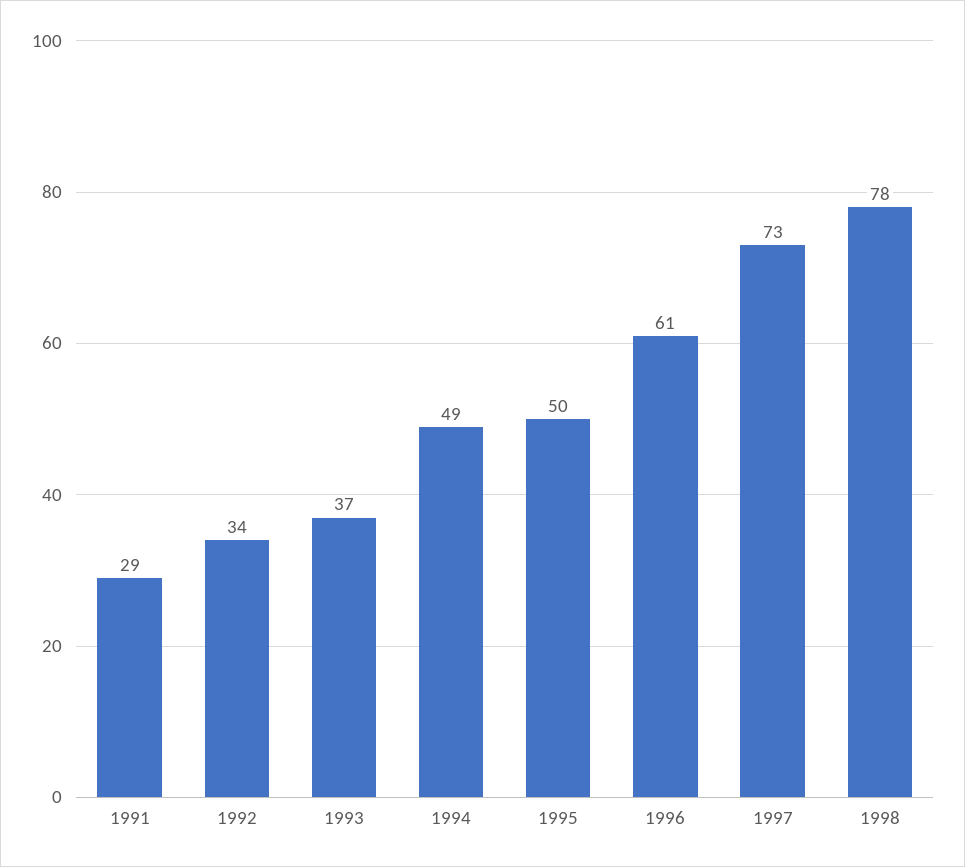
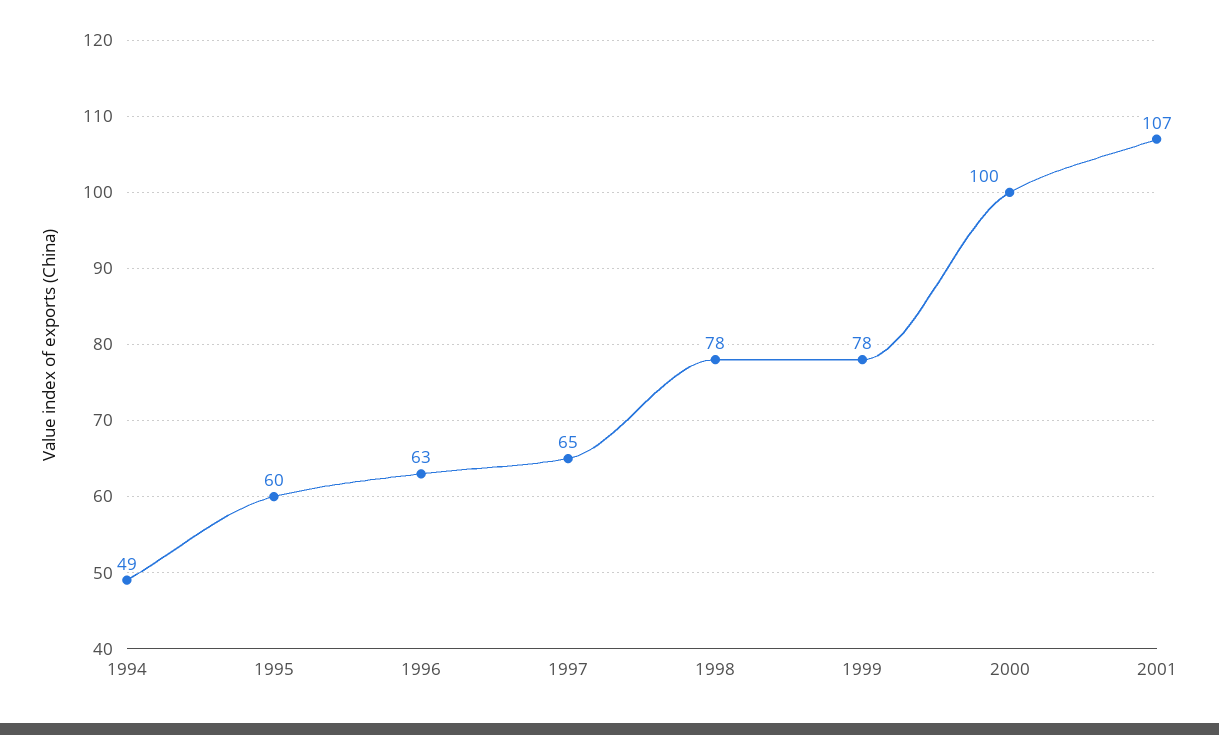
1991: 29 -> none
1992: 34 -> none
1993: 37 -> none
1995: 50 -> 60
1996: 61 -> 63
1997: 73 -> 65
1999: none -> 78
2000: none -> 100
2001: none -> 107

